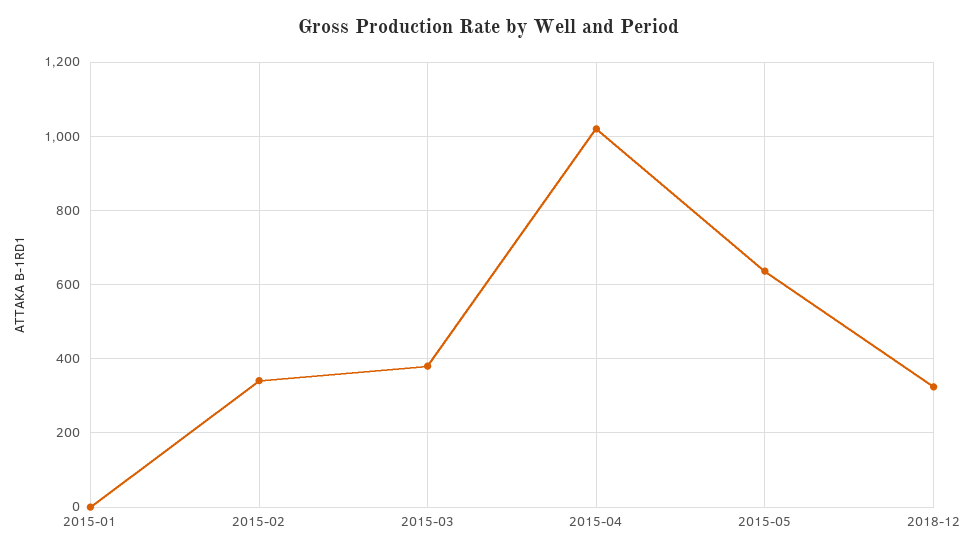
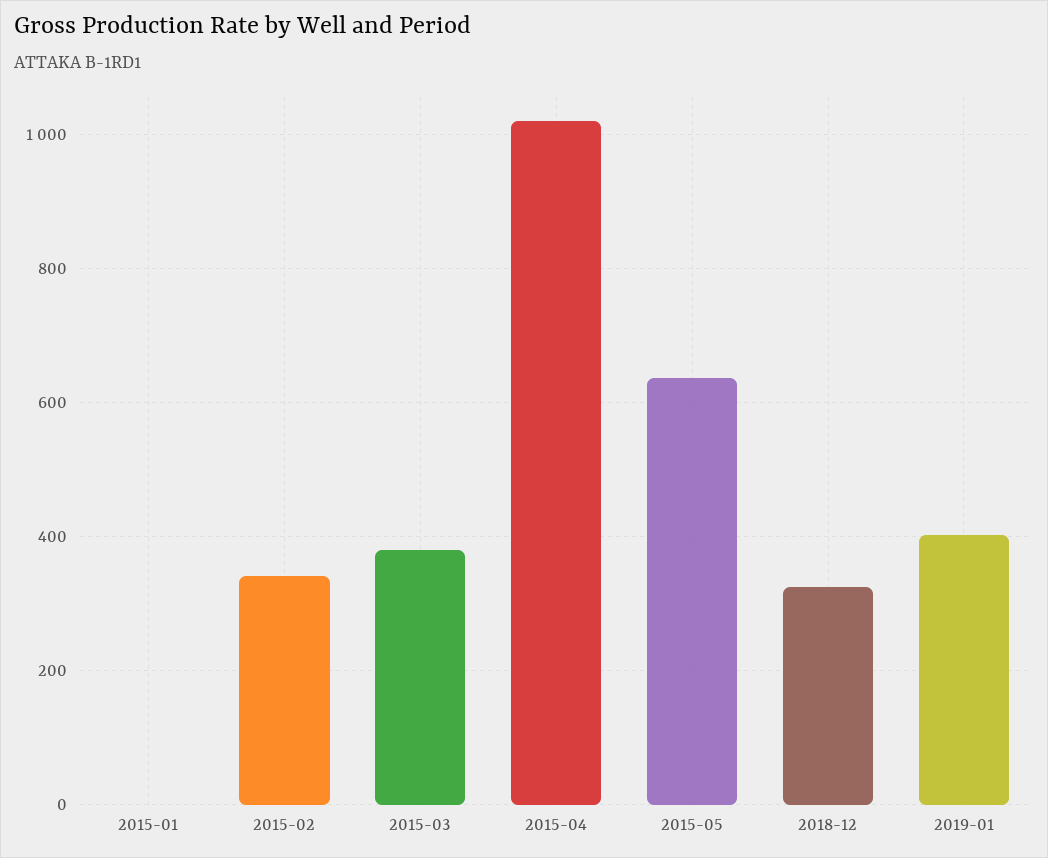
2019-01: none -> 400

